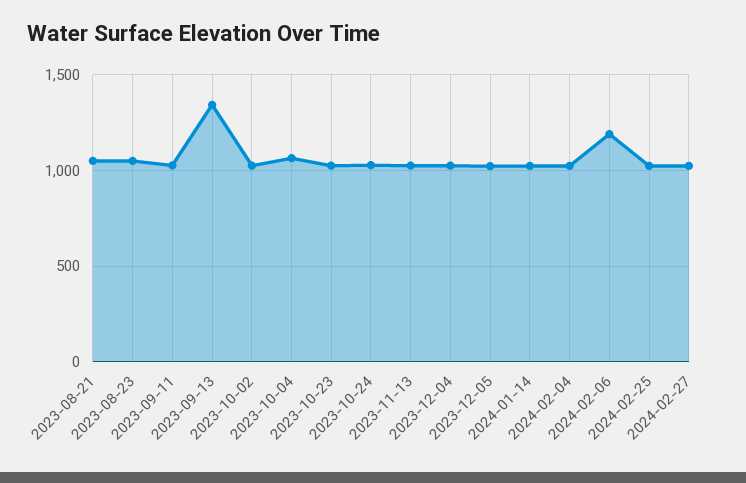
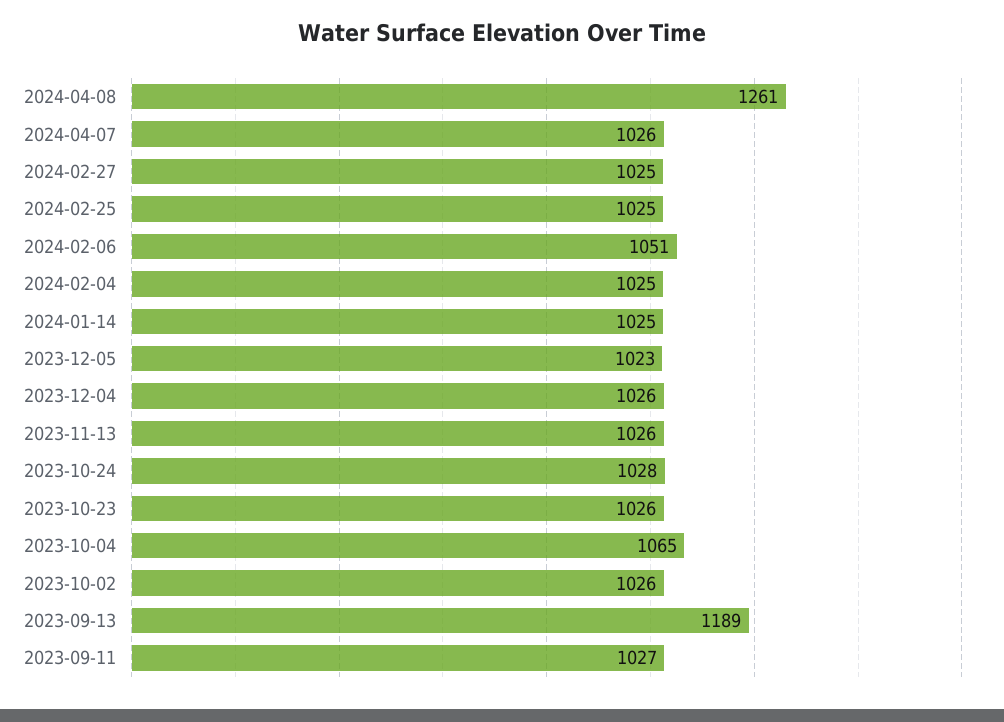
2023-08-21: 1050 -> none
2023-08-23: 1050 -> none
2023-09-13: 1350 -> 1189
2024-02-06: 1200 -> 1051
2024-04-08: none -> 1261
2024-04-07: none -> 1026

